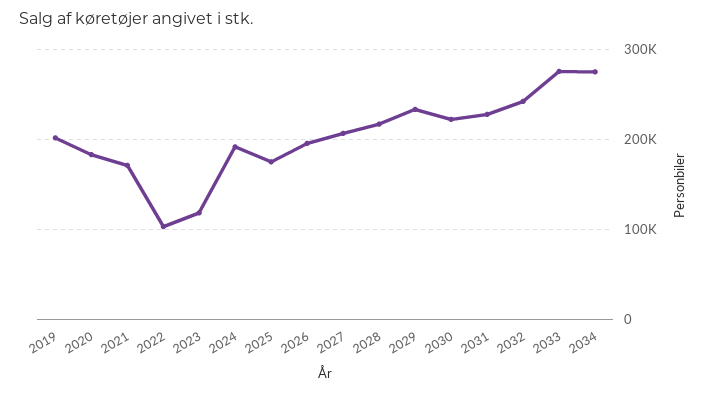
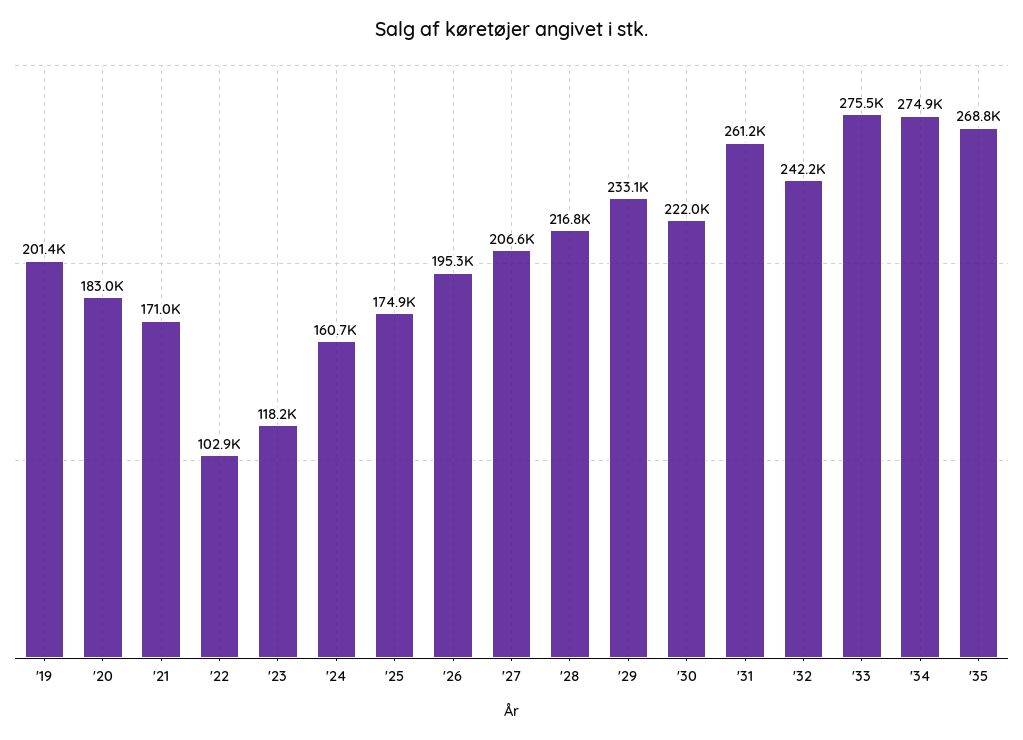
2024: 190000 -> 160700
2031: 230000 -> 261200
'35: none -> 268800

